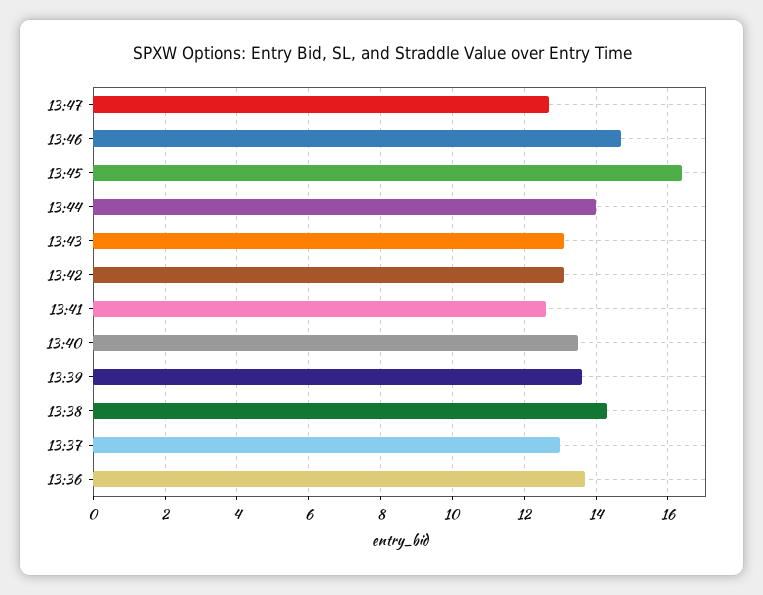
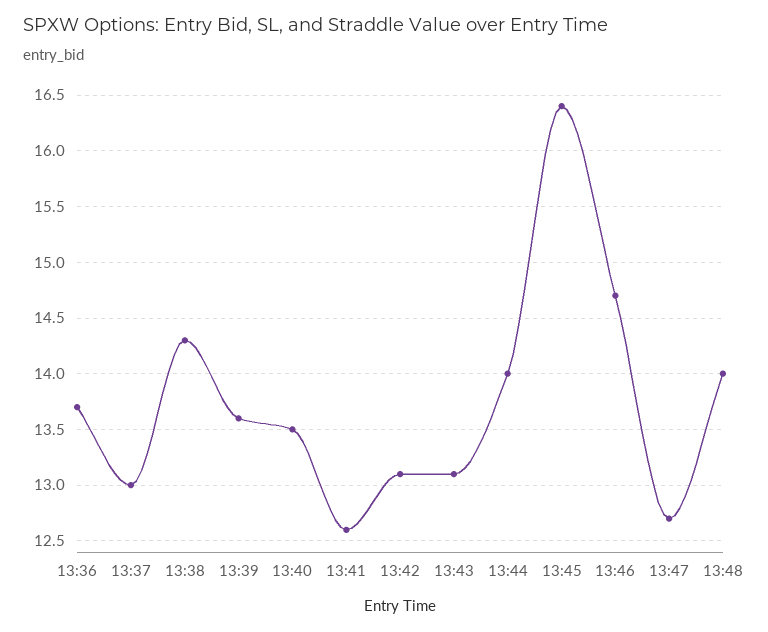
13:48: none -> 14

